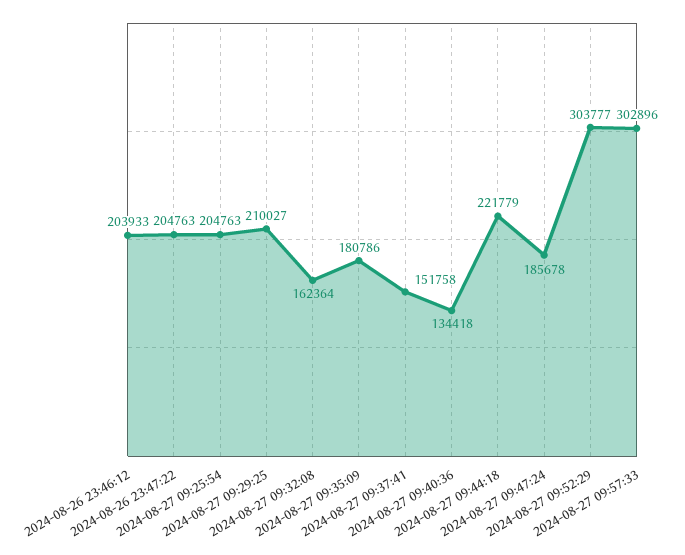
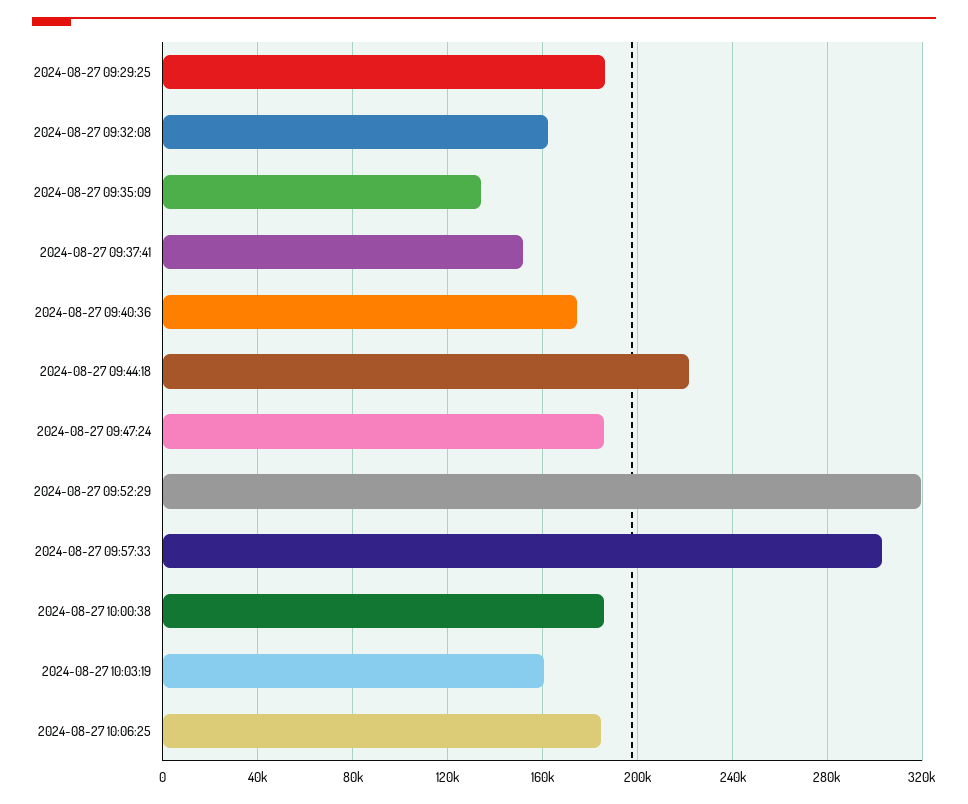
2024-08-26 23:46:12: 203933 -> none
2024-08-26 23:47:22: 204763 -> none
2024-08-27 09:25:54: 204763 -> none
2024-08-27 09:29:25: 210027 -> 185000
2024-08-27 09:35:09: 180786 -> 135000
2024-08-27 09:40:36: 134418 -> 175000
2024-08-27 09:52:29: 303777 -> 320000
2024-08-27 10:00:38: none -> 185000
2024-08-27 10:03:19: none -> 160000
2024-08-27 10:06:25: none -> 185000

